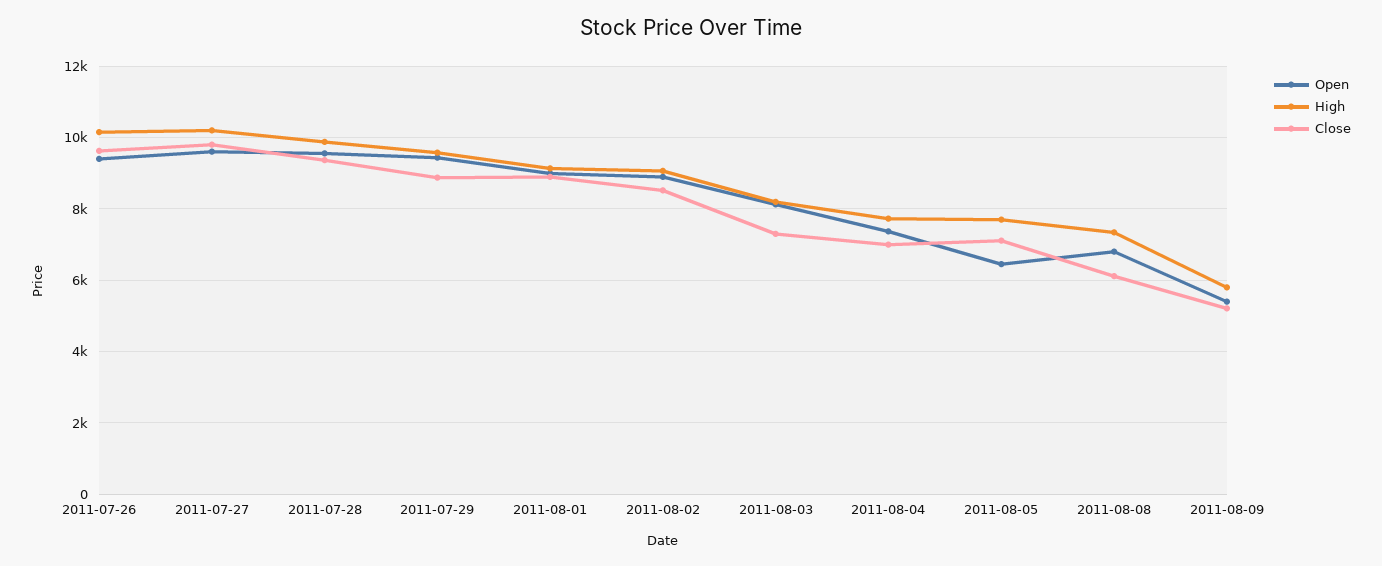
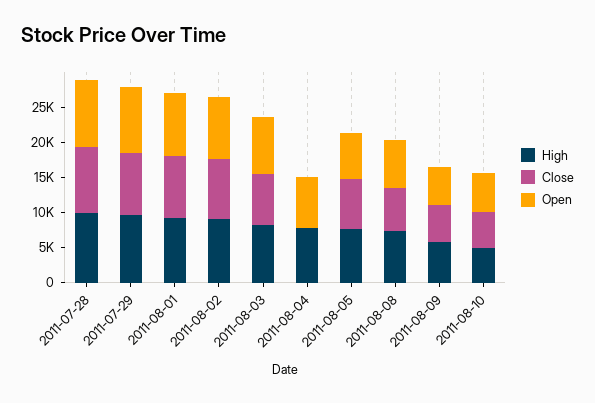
Open, 2011-07-26: 9400 -> none
High, 2011-07-26: 10200 -> none
Close, 2011-07-26: 9600 -> none
Open, 2011-07-27: 9600 -> none
High, 2011-07-27: 10200 -> none
Close, 2011-07-27: 9800 -> none
Close, 2011-08-04: 7000 -> 0
High, 2011-08-10: none -> 5000
Close, 2011-08-10: none -> 5000
Open, 2011-08-10: none -> 5000

